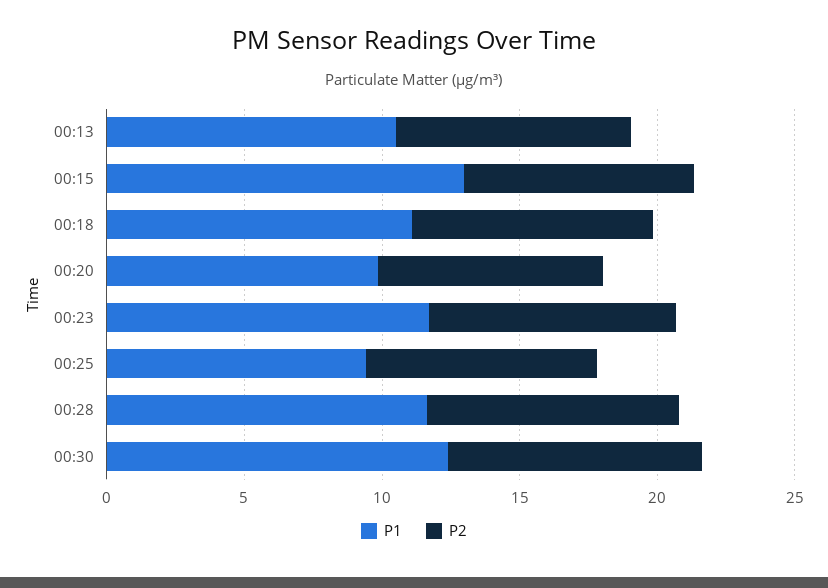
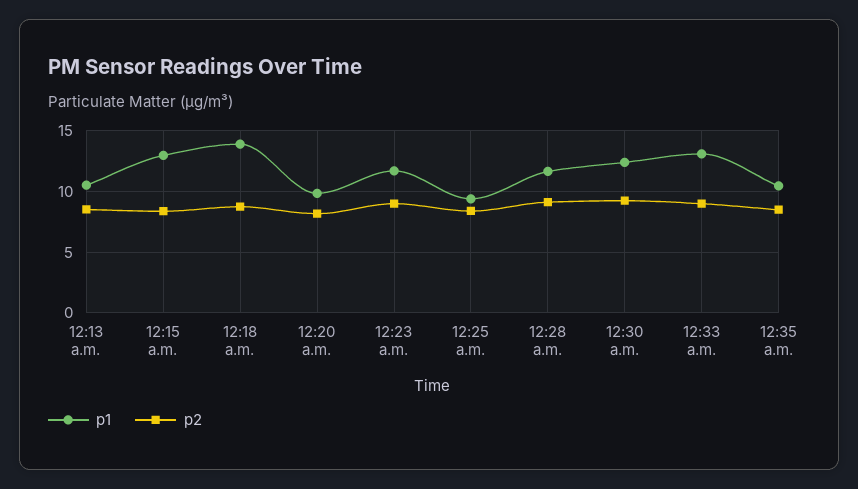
P1, 00:18: 11 -> 14
P1, 12:33 a.m.: none -> 13
P2, 12:33 a.m.: none -> 9
P1, 12:35 a.m.: none -> 10.5
P2, 12:35 a.m.: none -> 8.5

